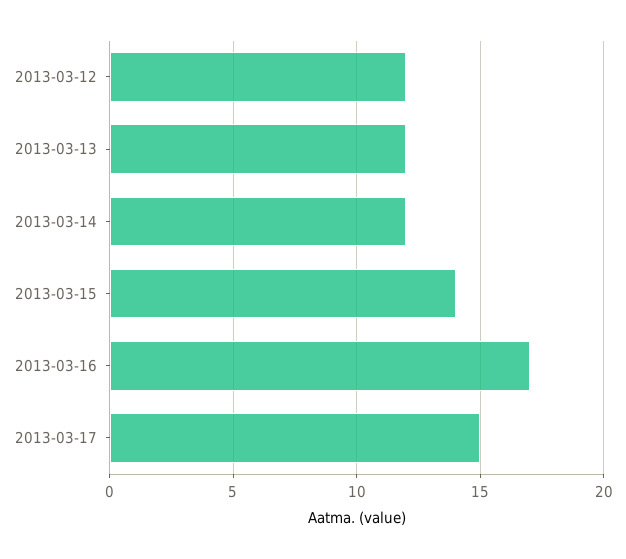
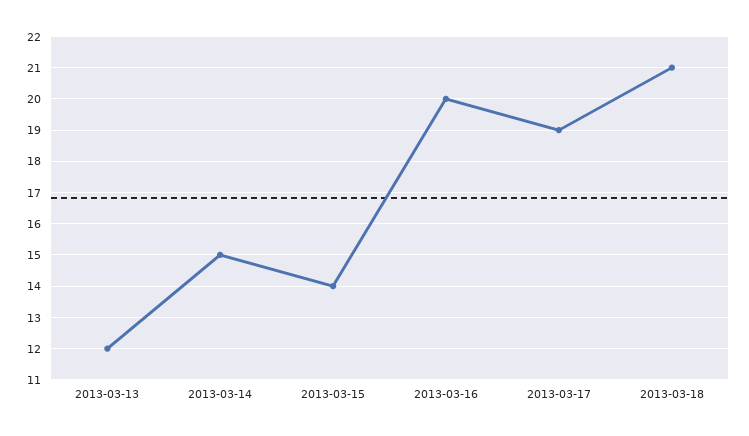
2013-03-12: 12 -> none
2013-03-14: 12 -> 15
2013-03-16: 17 -> 20
2013-03-17: 15 -> 19
2013-03-18: none -> 21

